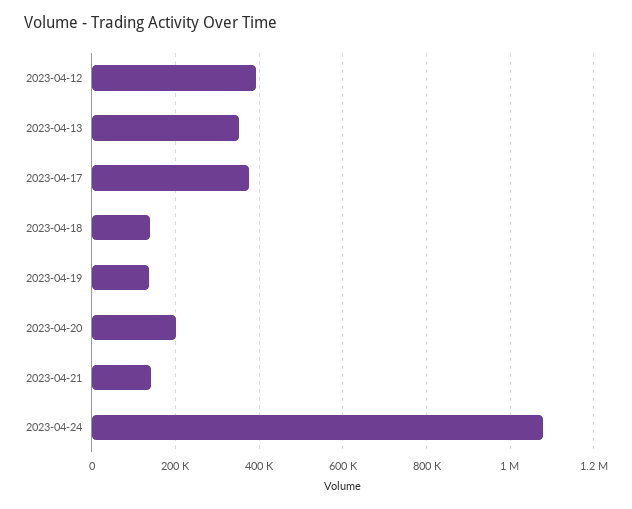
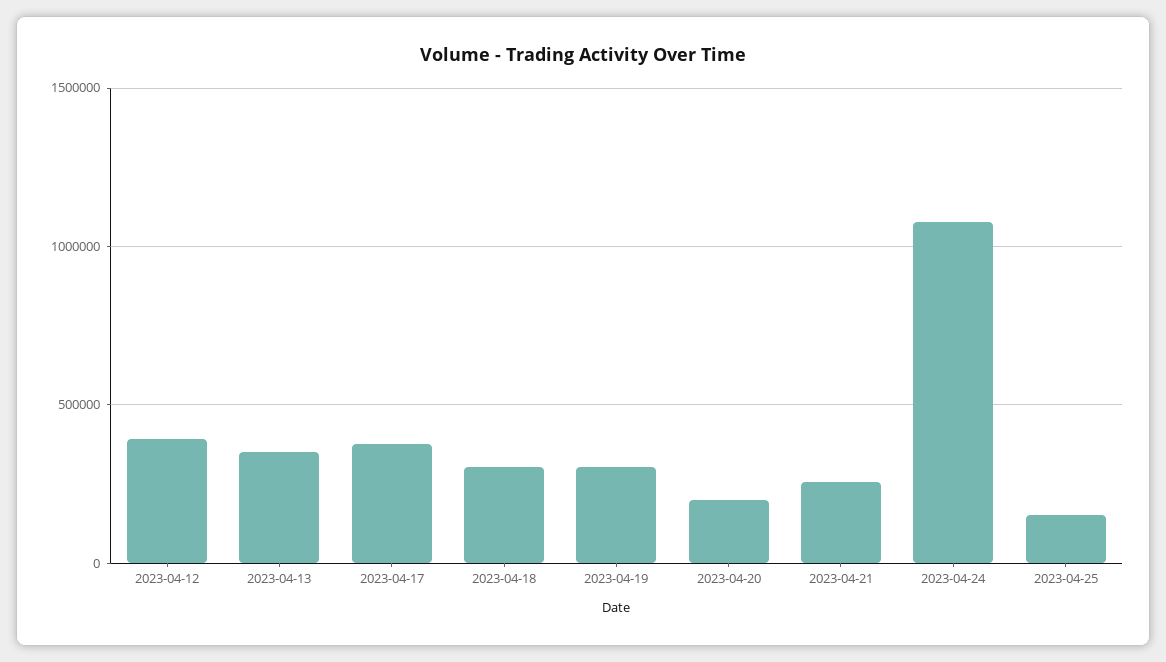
2023-04-18: 140000 -> 300000
2023-04-19: 140000 -> 300000
2023-04-21: 140000 -> 250000
2023-04-25: none -> 150000

